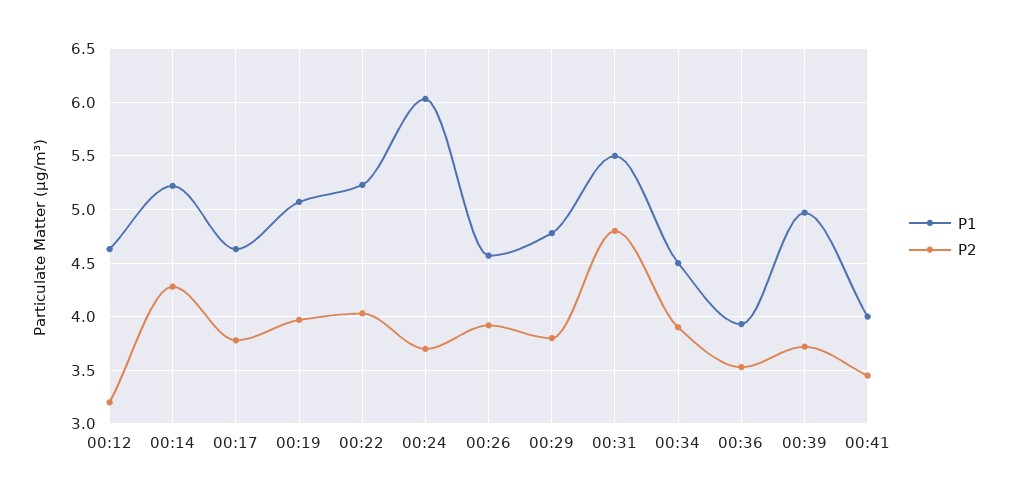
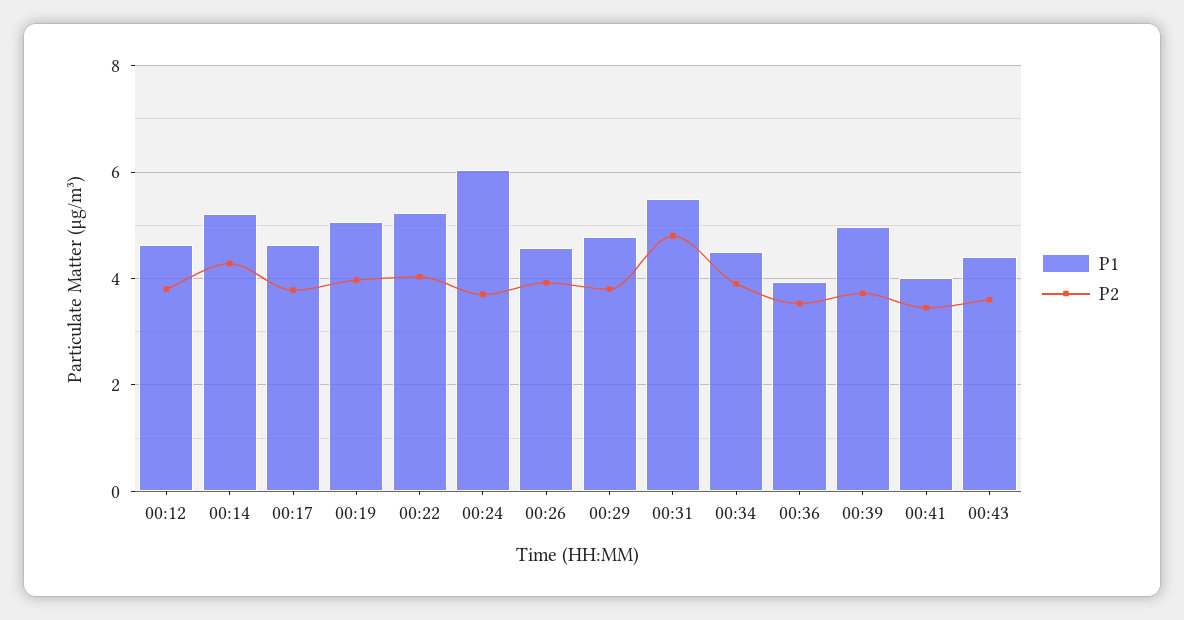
P2, 00:12: 3.2 -> 3.8
P1, 00:43: none -> 4.4
P2, 00:43: none -> 3.6

